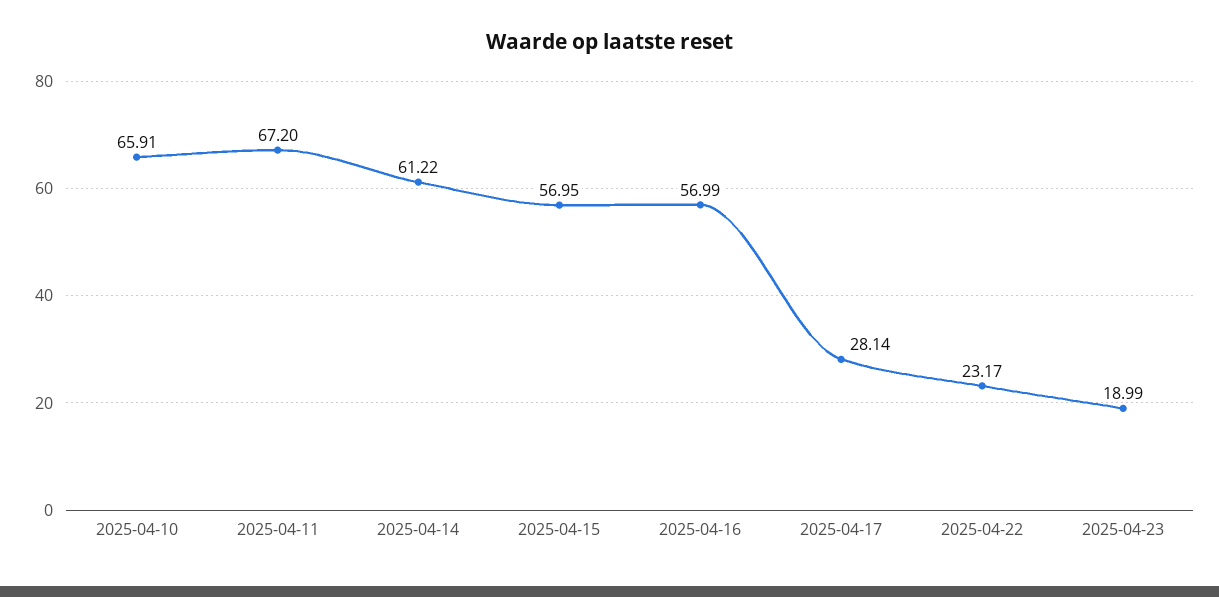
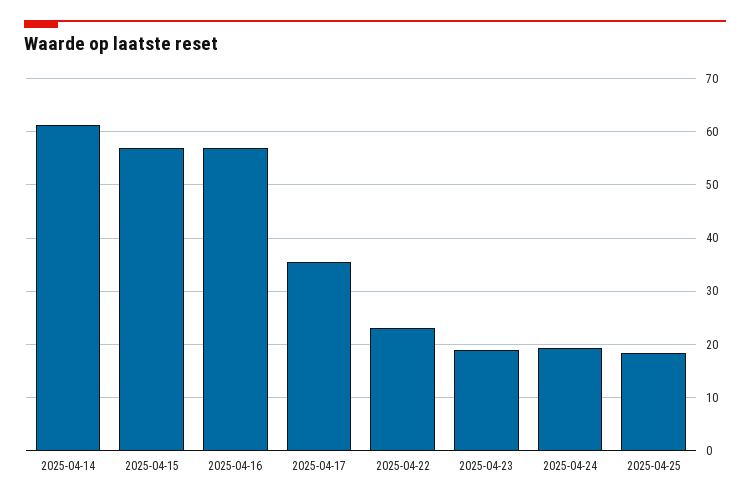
2025-04-10: 65.91 -> none
2025-04-11: 67.2 -> none
2025-04-17: 28.14 -> 36
2025-04-24: none -> 20
2025-04-25: none -> 18

